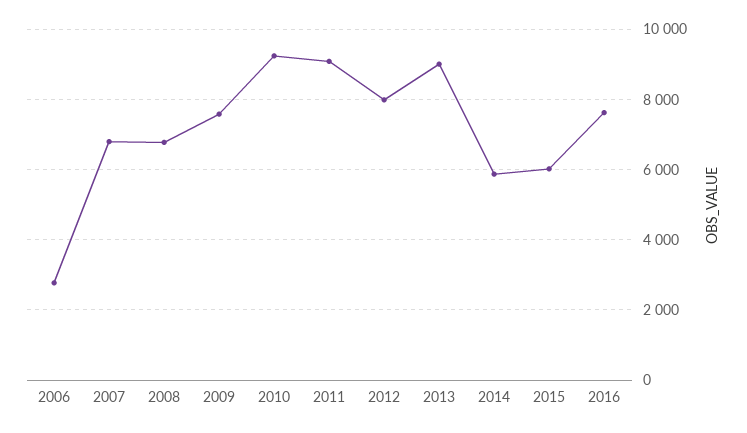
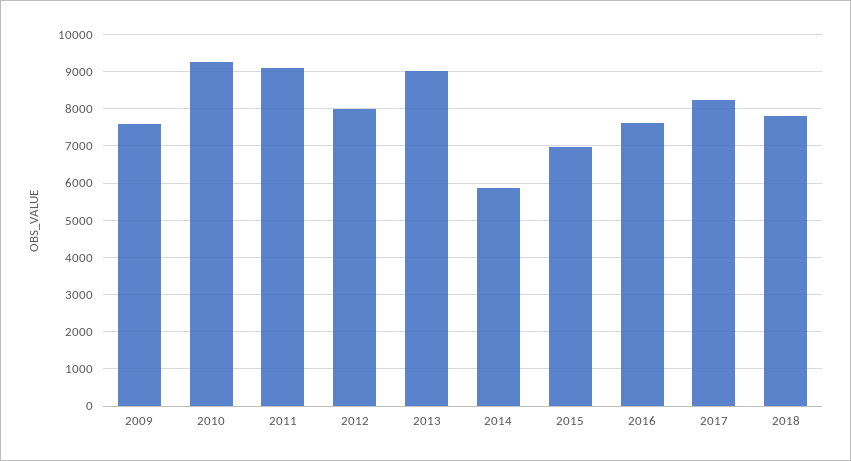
2006: 2800 -> none
2007: 6800 -> none
2008: 6800 -> none
2015: 6000 -> 7000
2017: none -> 8200
2018: none -> 7800

